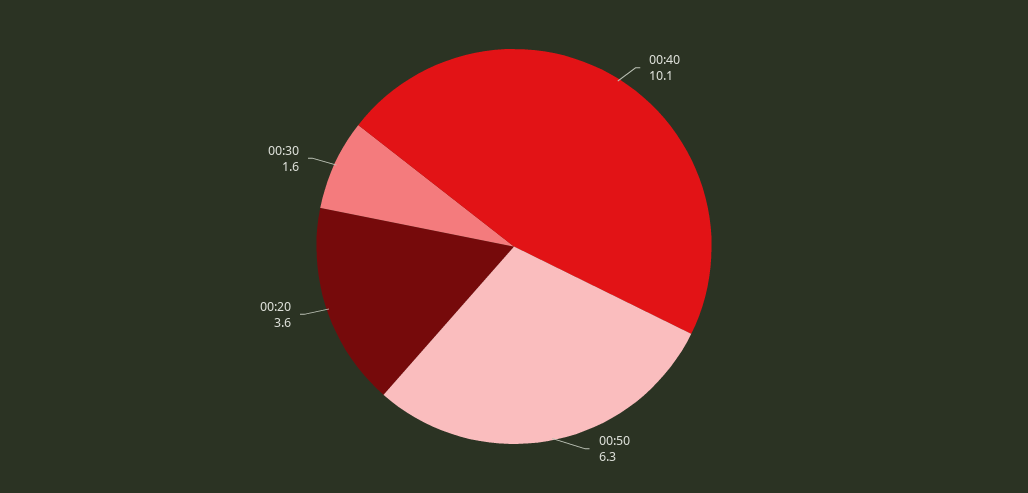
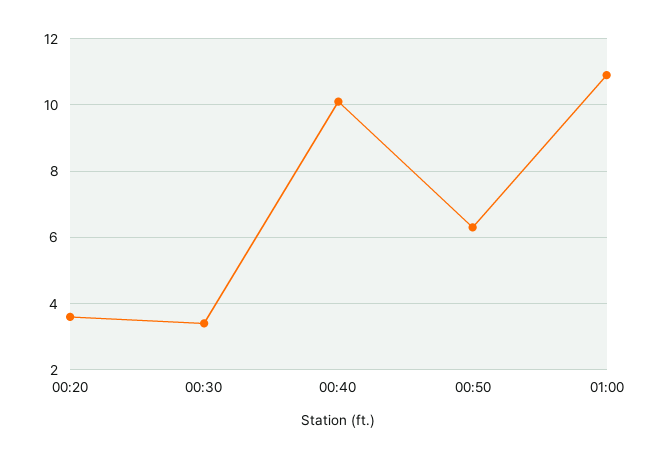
00:30: 1.6 -> 3.5
01:00: none -> 11

